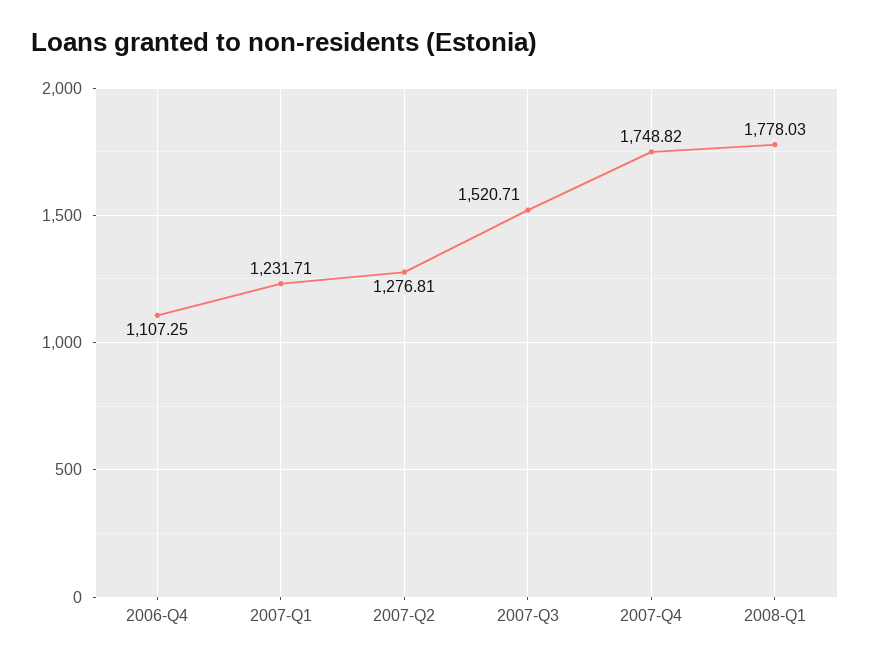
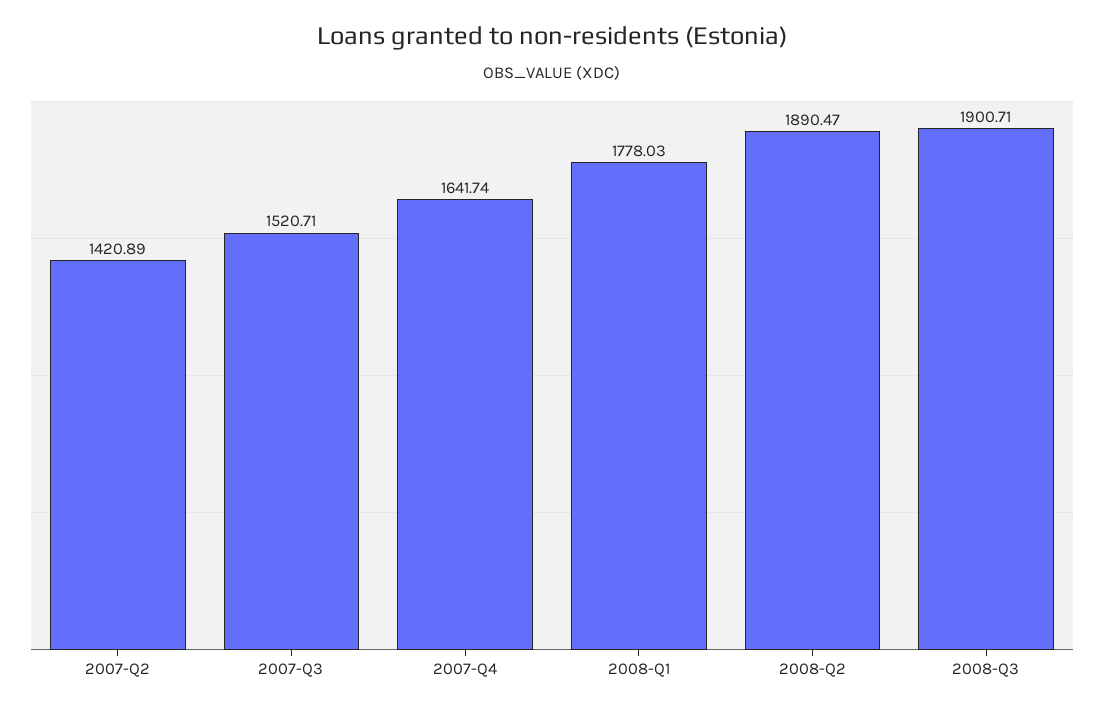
2006-Q4: 1107.25 -> none
2007-Q1: 1231.71 -> none
2007-Q2: 1276.81 -> 1420.89
2007-Q4: 1748.82 -> 1641.74
2008-Q2: none -> 1890.47
2008-Q3: none -> 1900.71

